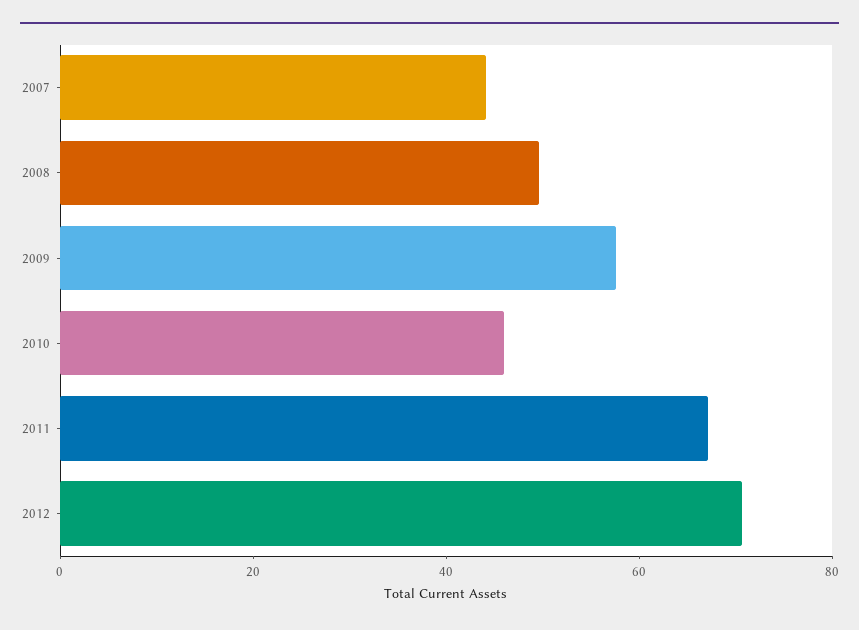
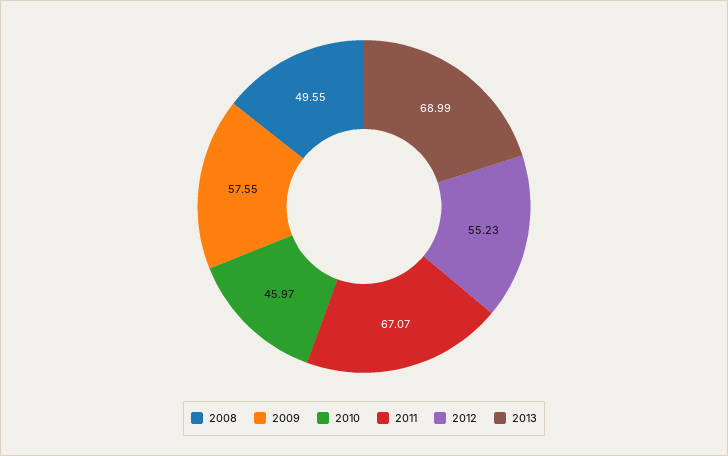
2007: 45 -> none
2012: 70 -> 55.23
2013: none -> 68.99

